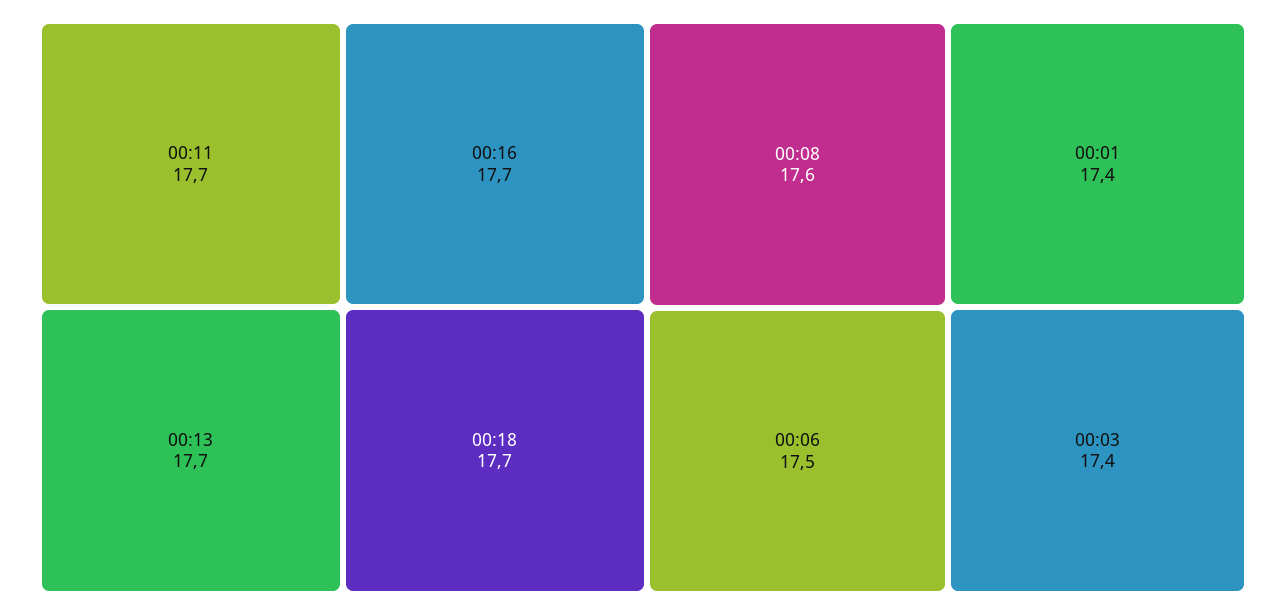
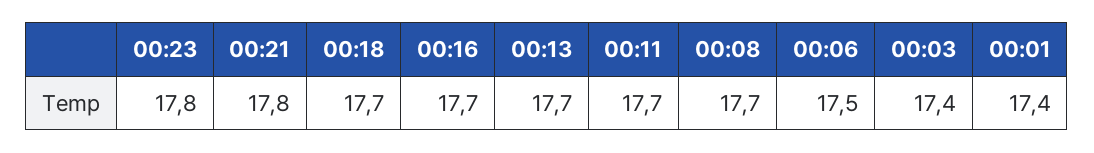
00:08: 17.6 -> 17.7
00:23: none -> 17.8
00:21: none -> 17.8

